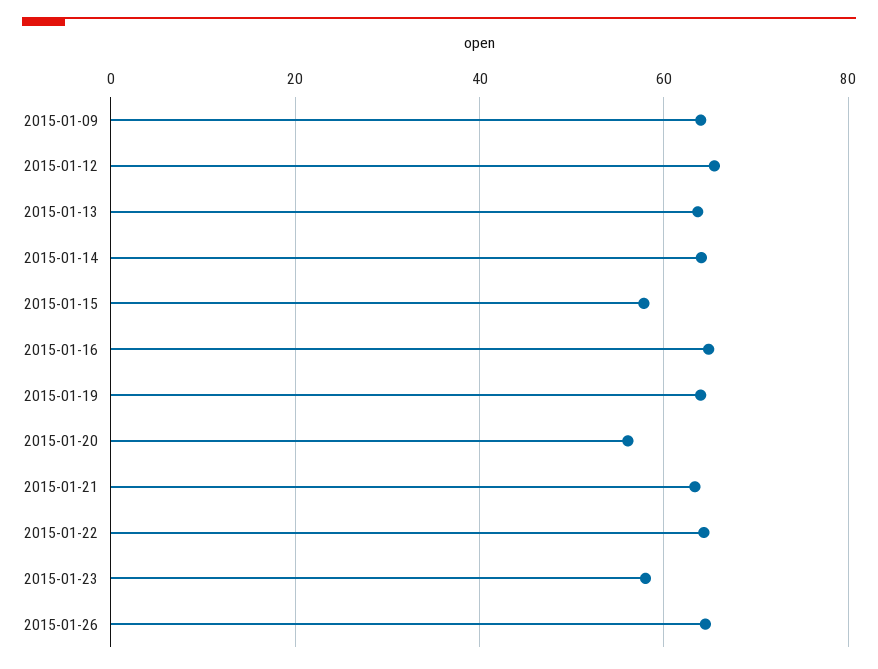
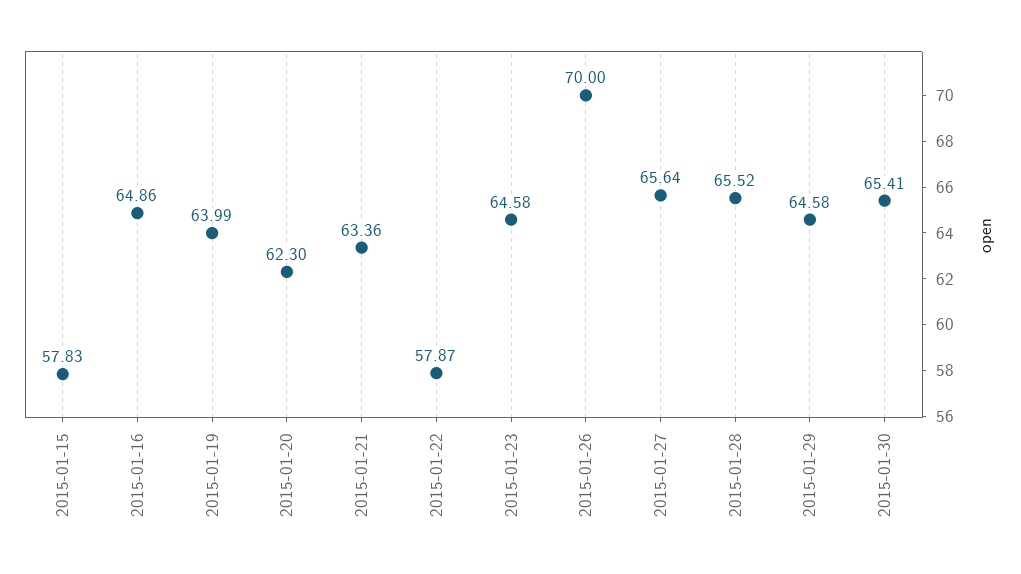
2015-01-09: 64 -> none
2015-01-12: 66 -> none
2015-01-13: 64 -> none
2015-01-14: 64 -> none
2015-01-20: 56 -> 62.3
2015-01-22: 64 -> 57.87
2015-01-23: 58 -> 64.58
2015-01-26: 64 -> 70
2015-01-27: none -> 65.64
2015-01-28: none -> 65.52
2015-01-29: none -> 64.58
2015-01-30: none -> 65.41

